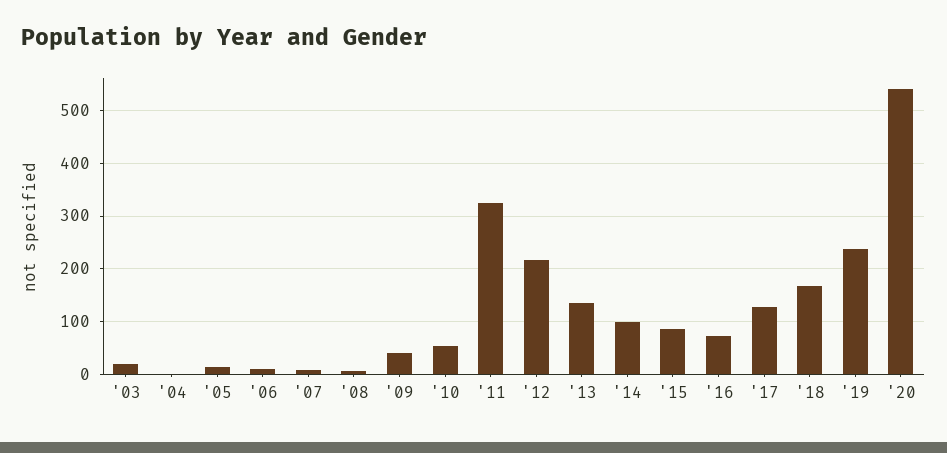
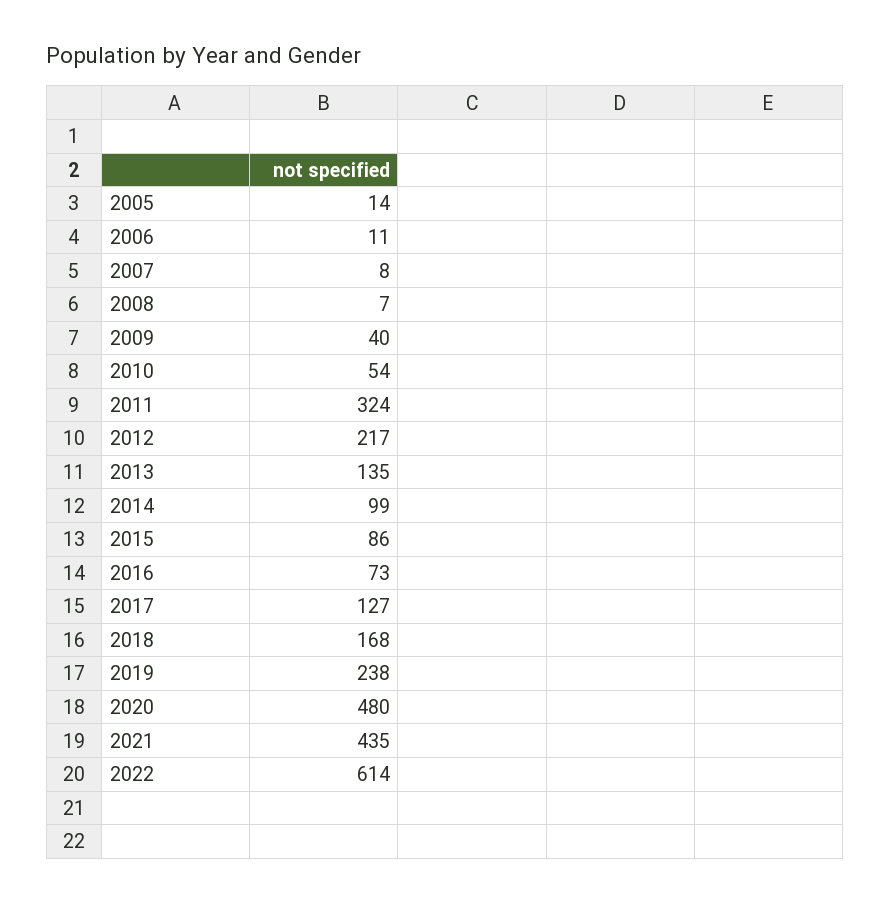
'03: 20 -> none
'04: 0 -> none
'20: 540 -> 480
2021: none -> 435
2022: none -> 614

